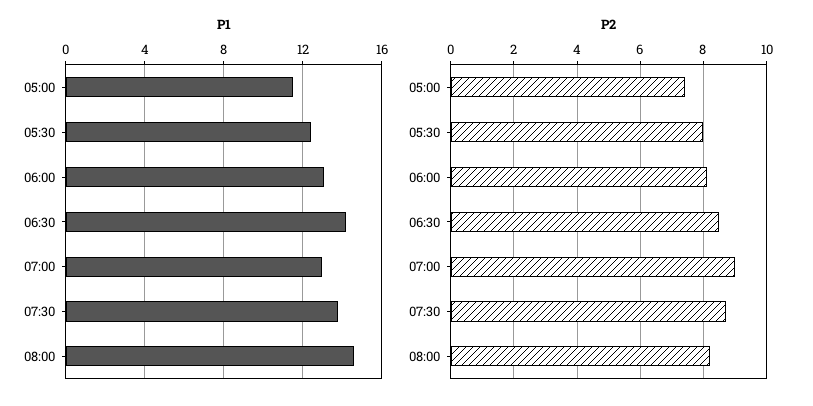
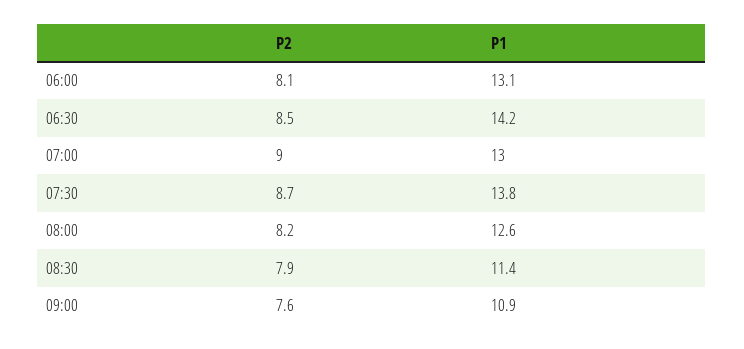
P1, 05:00: 11.5 -> none
P1, 05:30: 12.5 -> none
P1, 08:00: 14.5 -> 12.6
P2, 05:00: 7.5 -> none
P2, 05:30: 8 -> none
P2, 08:30: none -> 7.9
P1, 08:30: none -> 11.4
P2, 09:00: none -> 7.6
P1, 09:00: none -> 10.9

